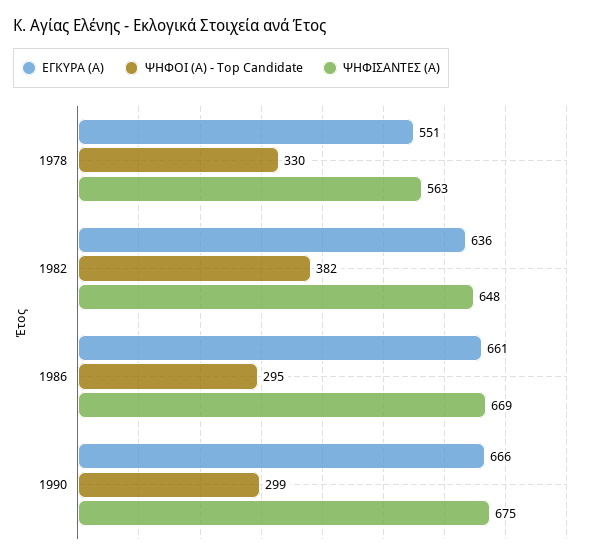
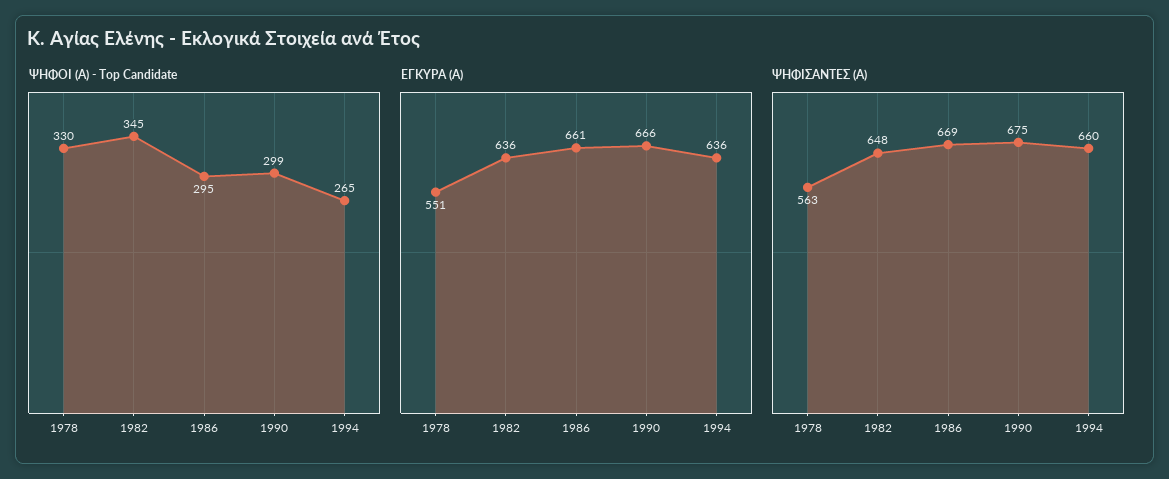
ΨΗΦΟΙ (Α) - Top Candidate, 1982: 382 -> 345
ΨΗΦΟΙ (Α) - Top Candidate, 1994: none -> 265
ΕΓΚΥΡΑ (Α), 1994: none -> 636
ΨΗΦΙΣΑΝΤΕΣ (Α), 1994: none -> 660

